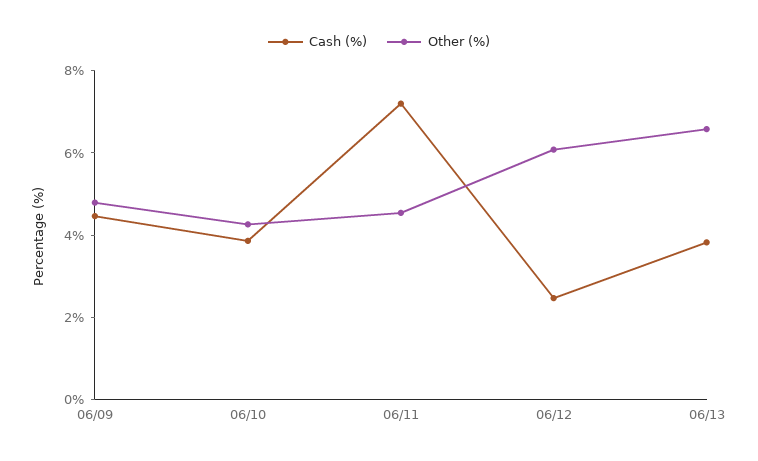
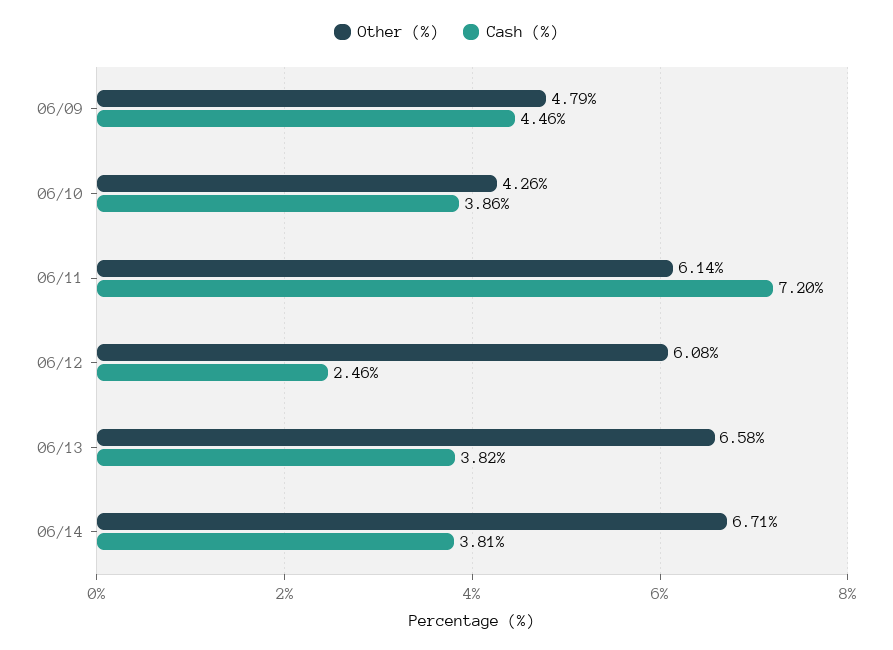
Other (%), 06/11: 4.5 -> 6.14
Other (%), 06/14: none -> 6.71
Cash (%), 06/14: none -> 3.81

